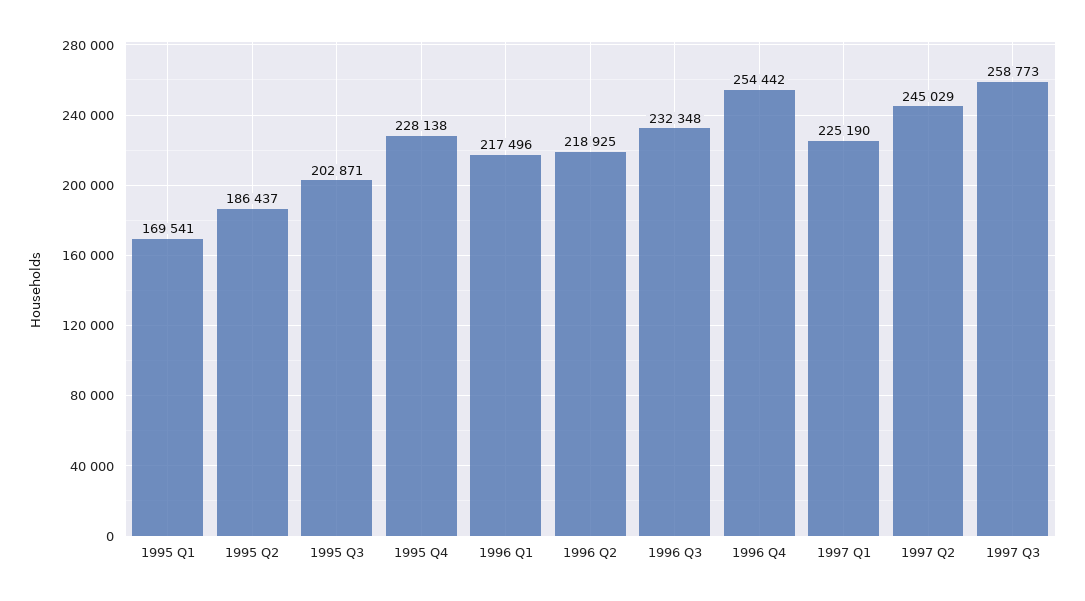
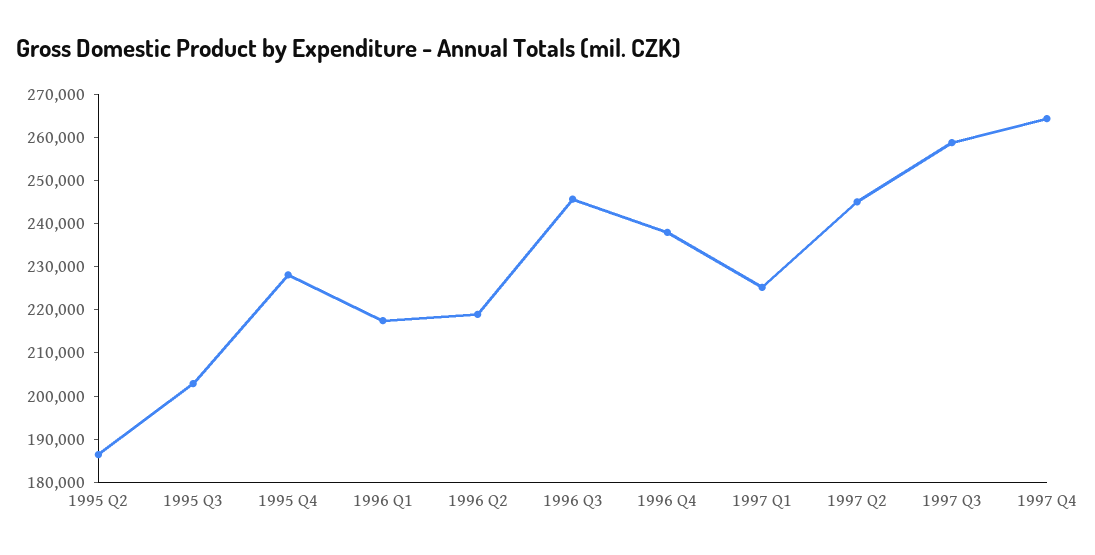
1995 Q1: 169541 -> none
1996 Q3: 232348 -> 246000
1996 Q4: 254442 -> 238000
1997 Q4: none -> 264000

